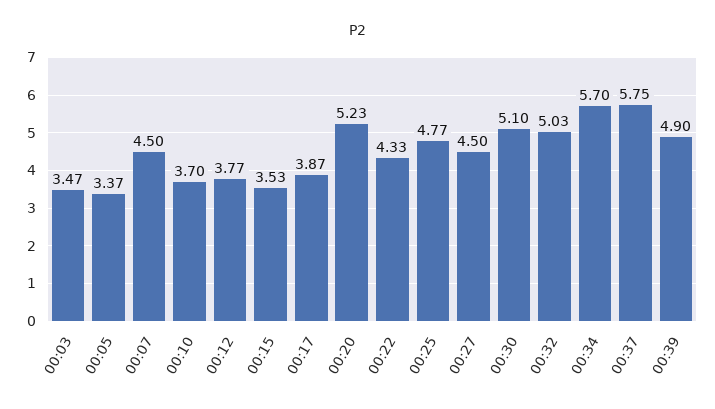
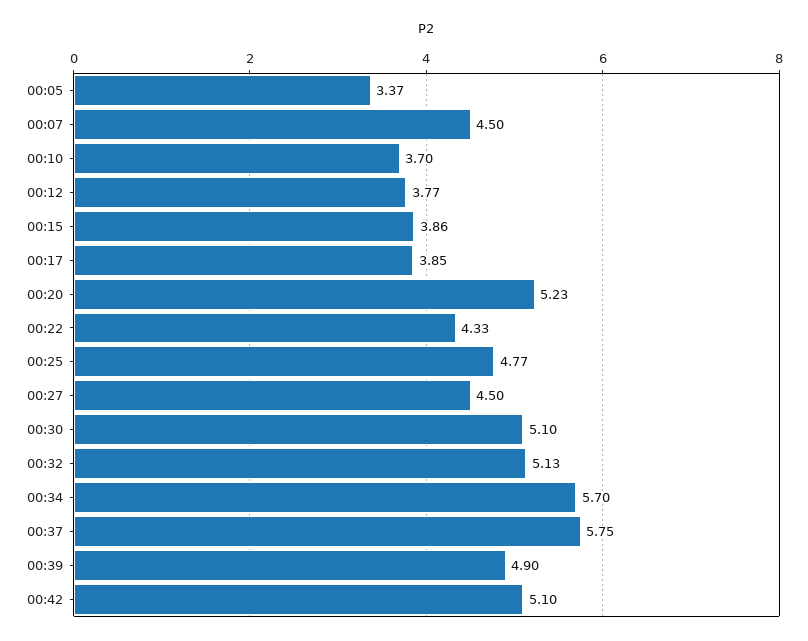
00:03: 3.47 -> none
00:15: 3.53 -> 3.86
00:17: 3.87 -> 3.85
00:32: 5.03 -> 5.13
00:42: none -> 5.1

